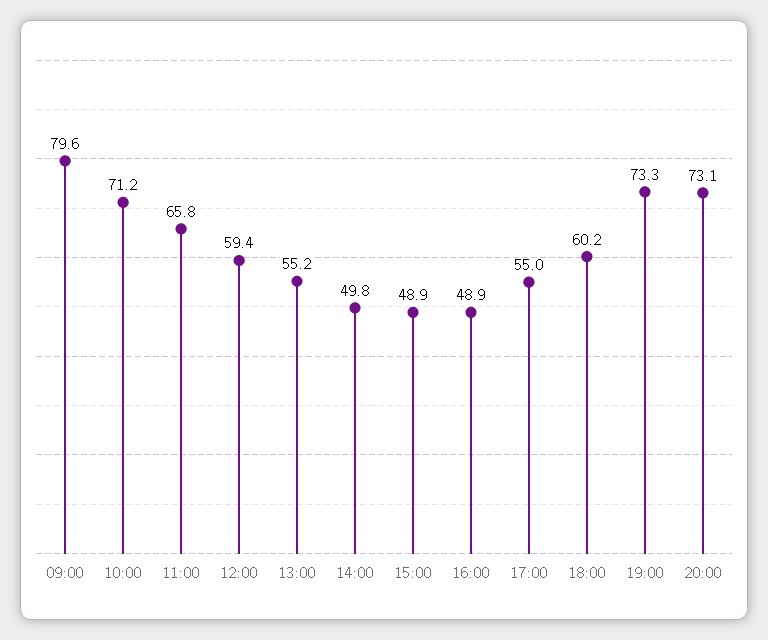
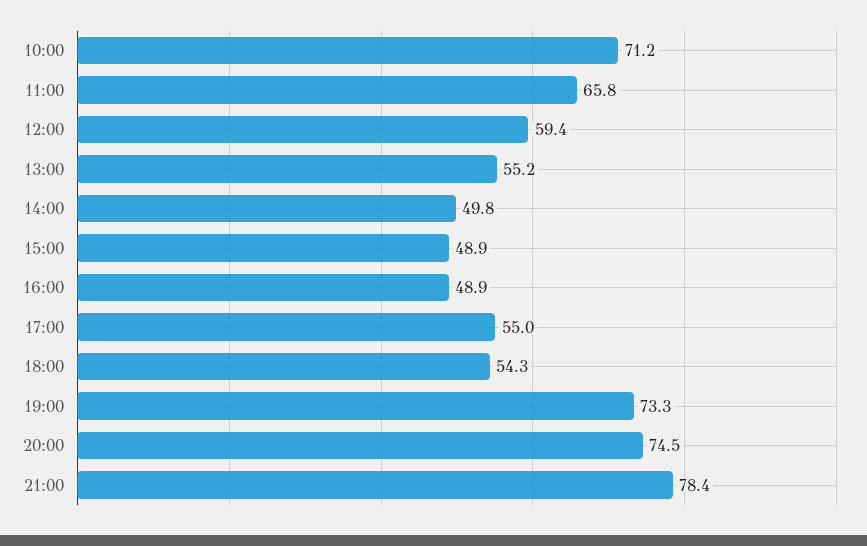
09:00: 79.6 -> none
18:00: 60.2 -> 54.3
20:00: 73.1 -> 74.5
21:00: none -> 78.4

